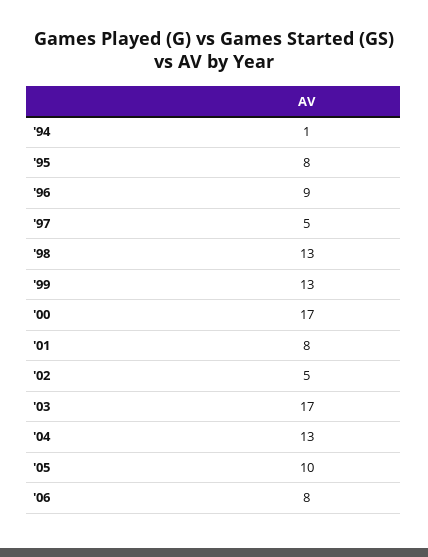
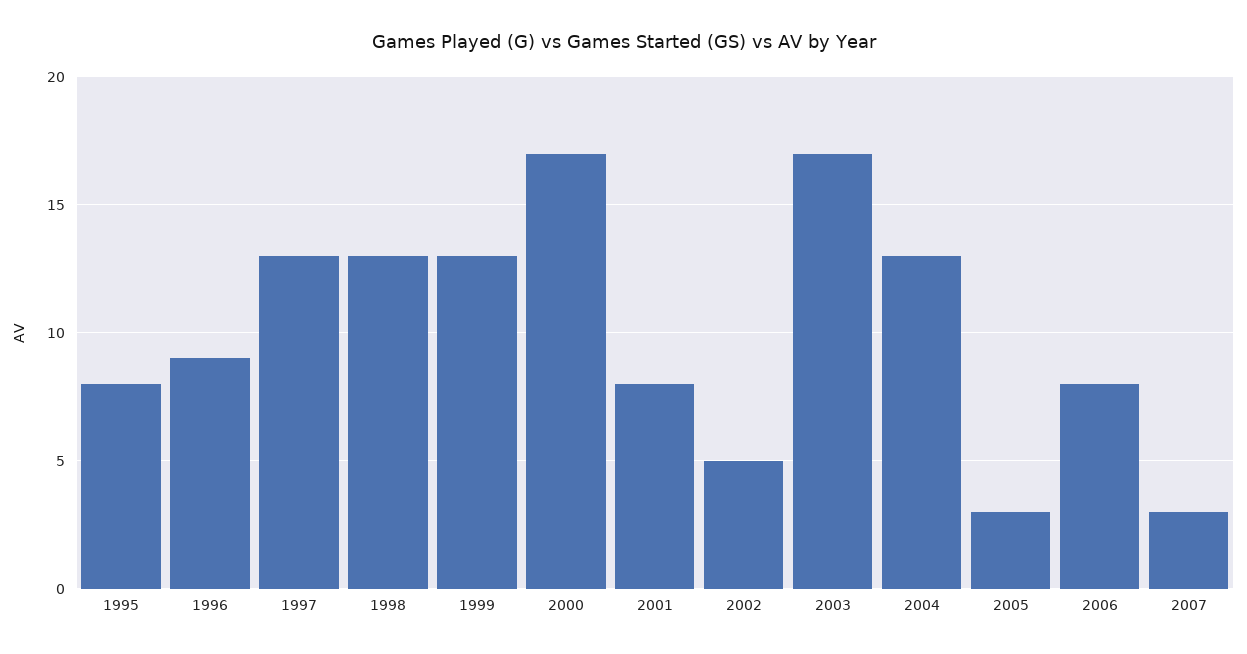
'94: 1 -> none
'97: 5 -> 13
'05: 10 -> 3
2007: none -> 3

